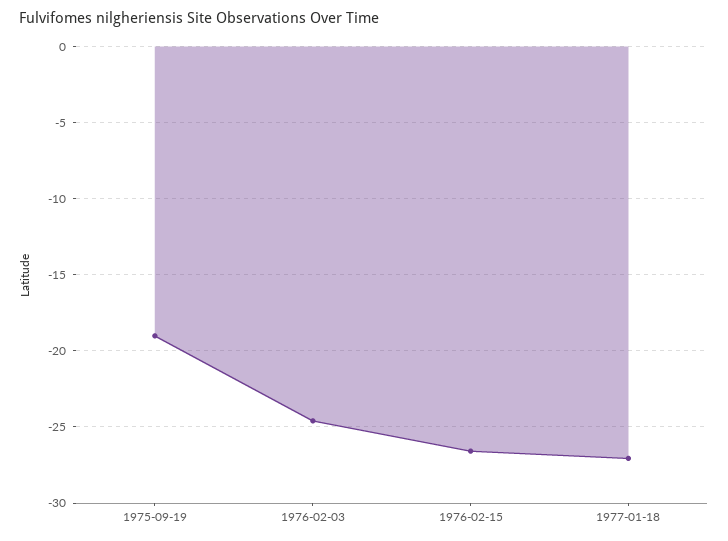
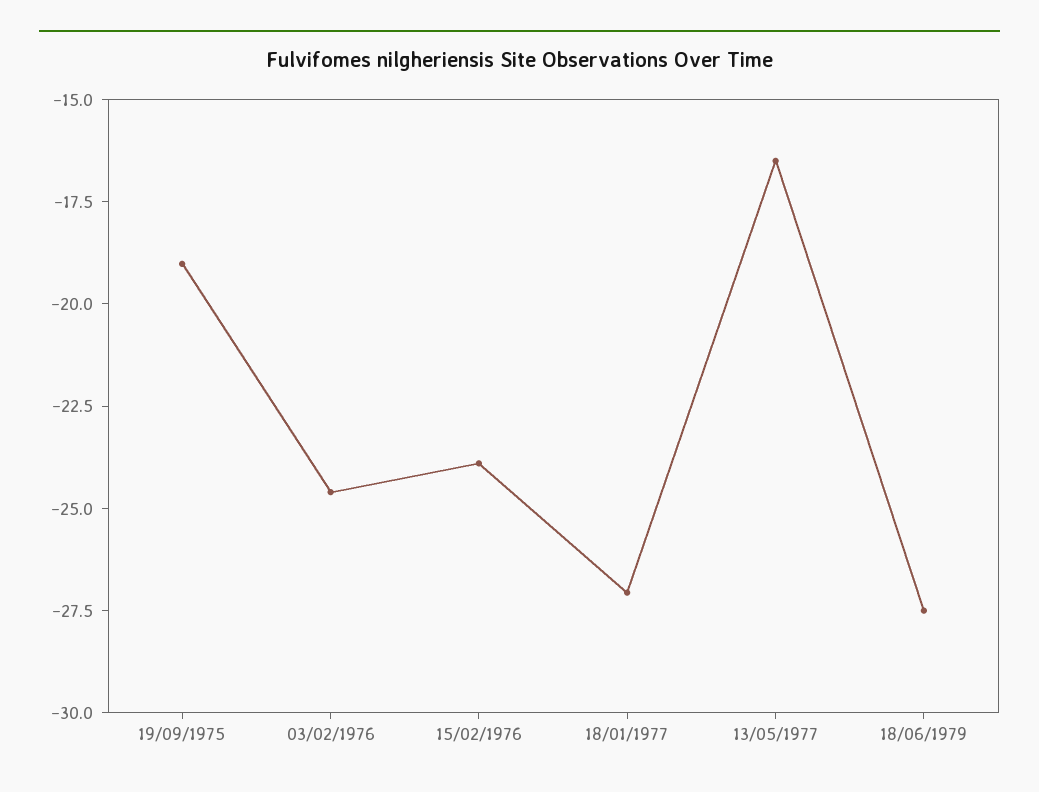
1976-02-15: -26.5 -> -24
13/05/1977: none -> -16.5
18/06/1979: none -> -27.5

